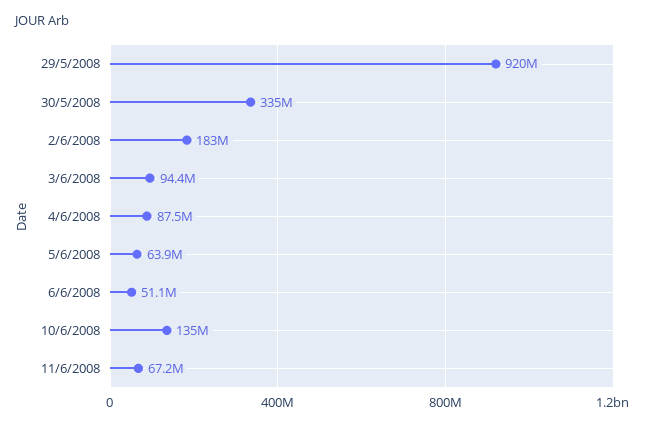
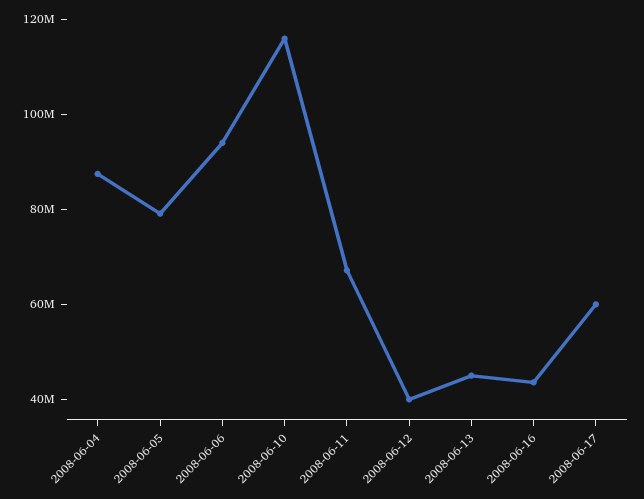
29/5/2008: 920000000 -> none
30/5/2008: 335000000 -> none
2/6/2008: 183000000 -> none
3/6/2008: 94400000 -> none
5/6/2008: 63900000 -> 80000000
6/6/2008: 51100000 -> 95000000
10/6/2008: 135000000 -> 115000000
2008-06-12: none -> 40000000
2008-06-13: none -> 45000000
2008-06-16: none -> 45000000
2008-06-17: none -> 60000000

